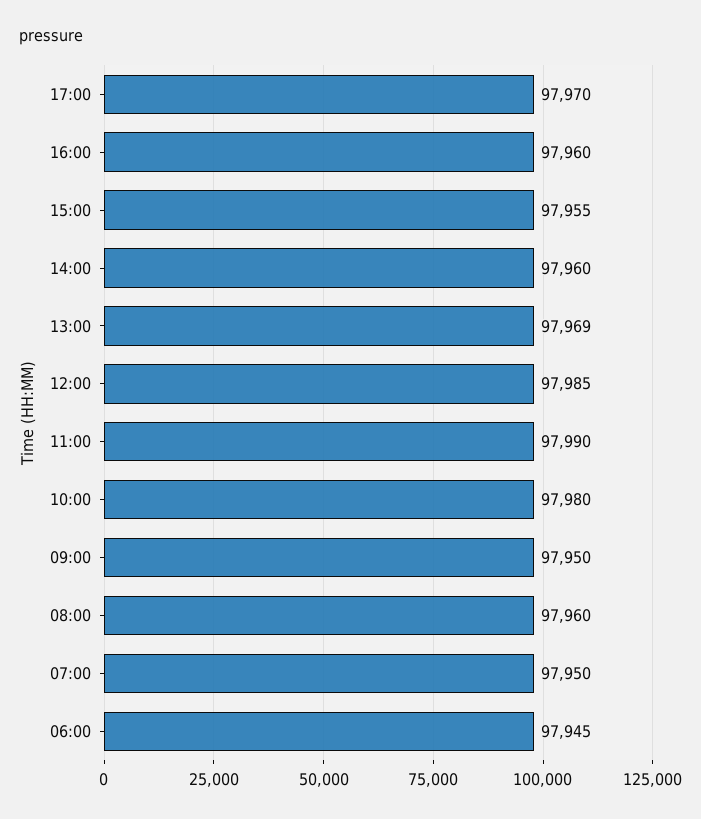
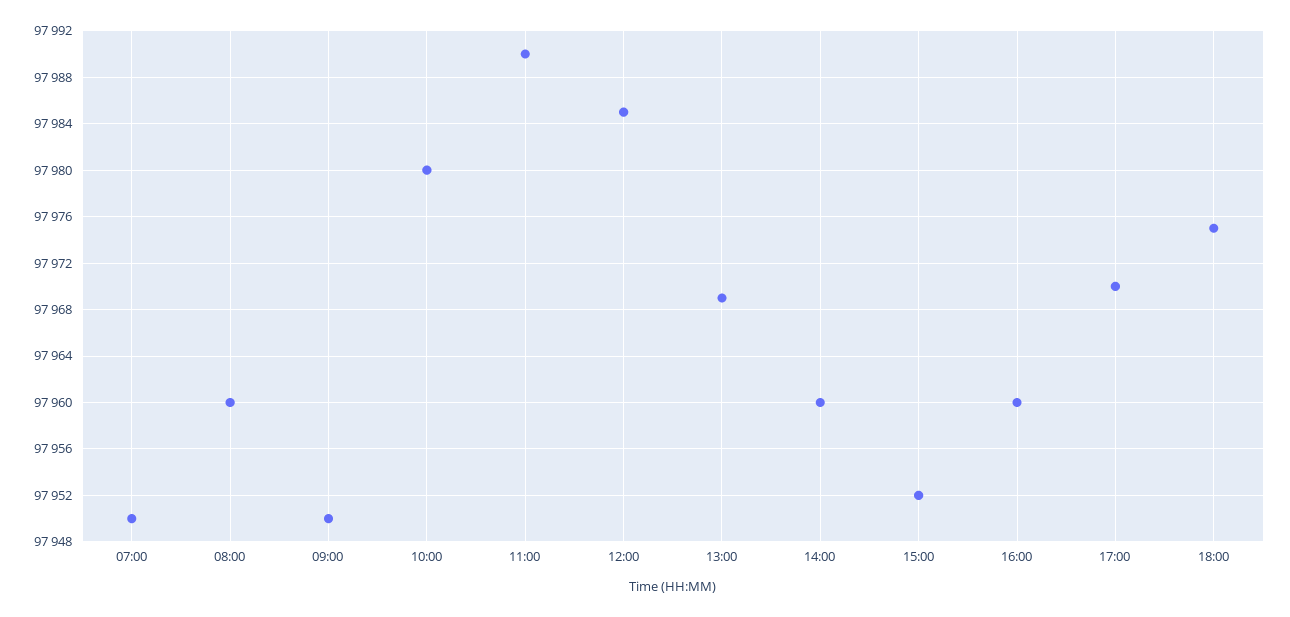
15:00: 97955 -> 97952
06:00: 97945 -> none
18:00: none -> 97975

